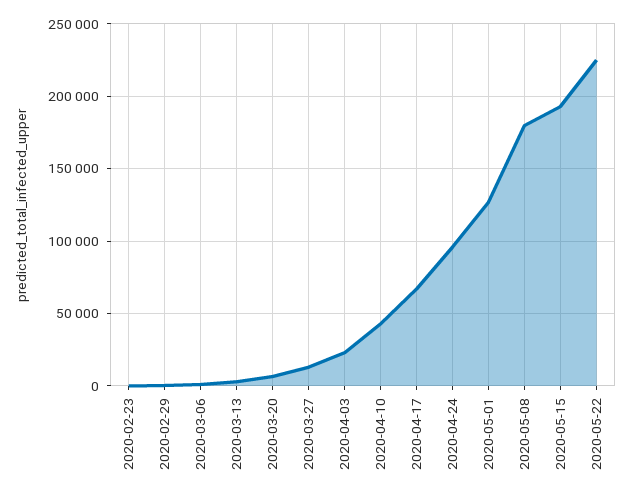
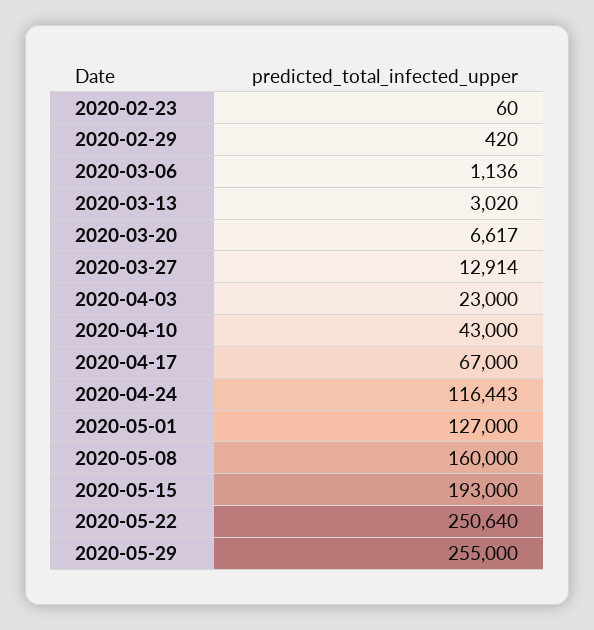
2020-04-24: 95000 -> 116443
2020-05-08: 180000 -> 160000
2020-05-22: 225000 -> 250640
2020-05-29: none -> 255000

